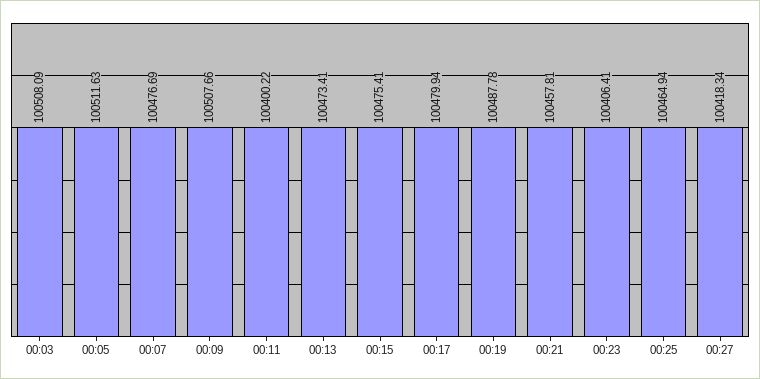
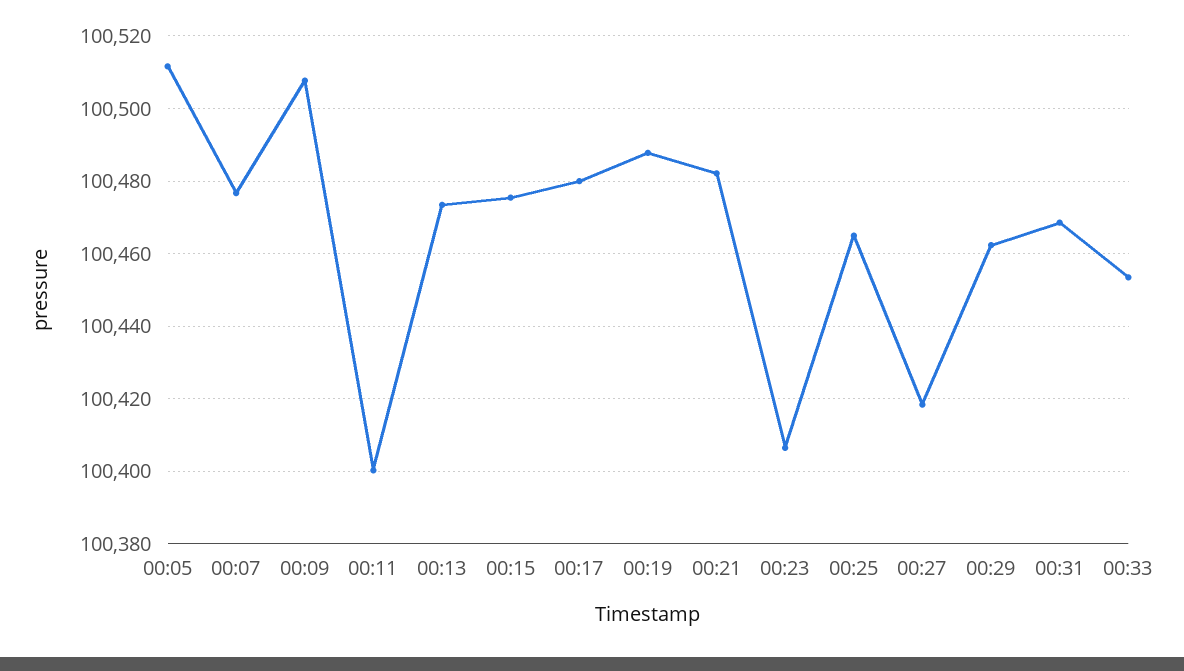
00:03: 100508.09 -> none
00:21: 100457.81 -> 100482
00:29: none -> 100462
00:31: none -> 100468
00:33: none -> 100454

